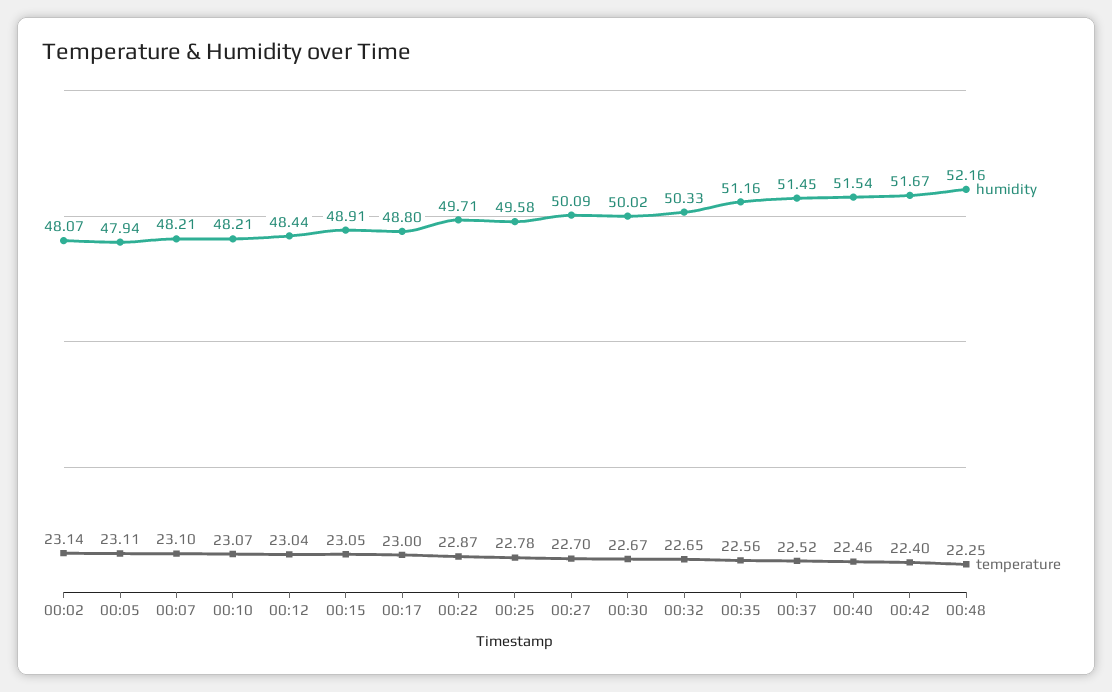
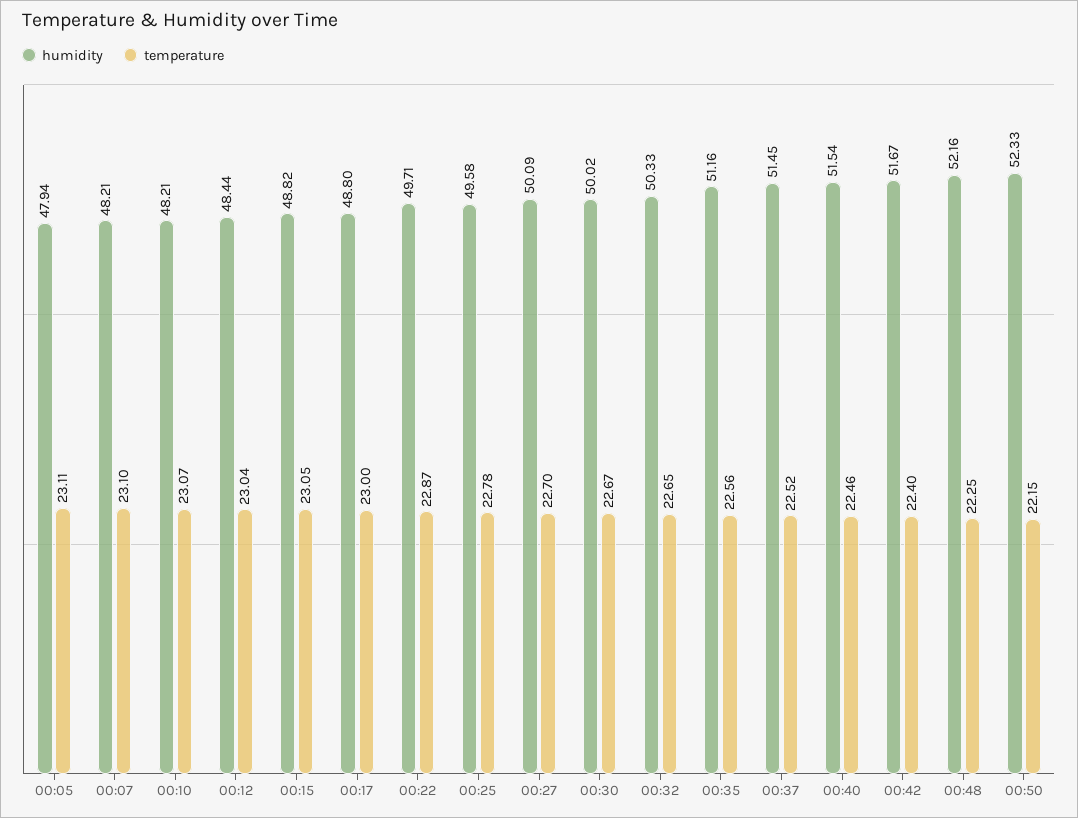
humidity, 00:02: 48.07 -> none
temperature, 00:02: 23.14 -> none
humidity, 00:15: 48.91 -> 48.82
humidity, 00:50: none -> 52.33
temperature, 00:50: none -> 22.15

